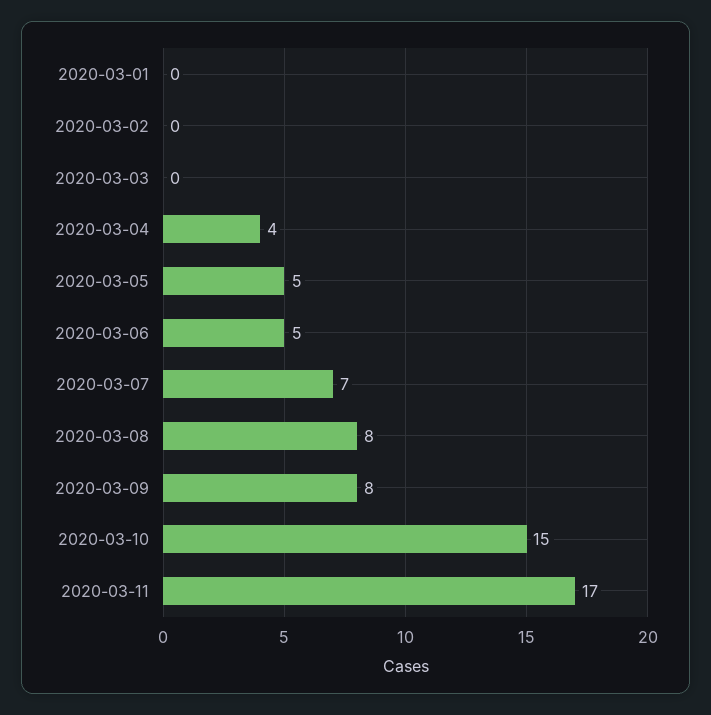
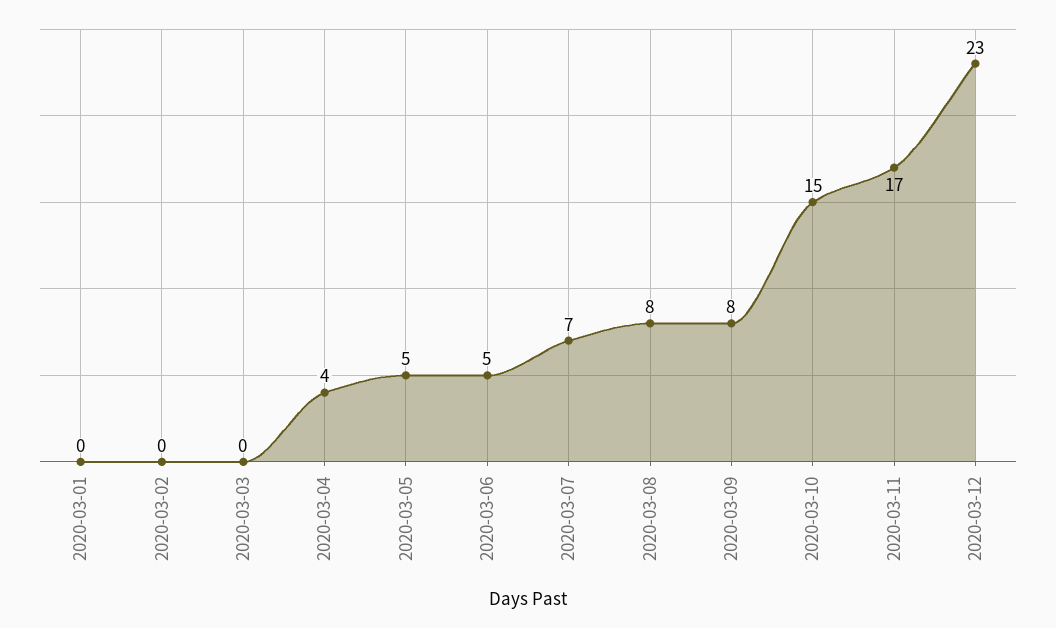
2020-03-12: none -> 23

